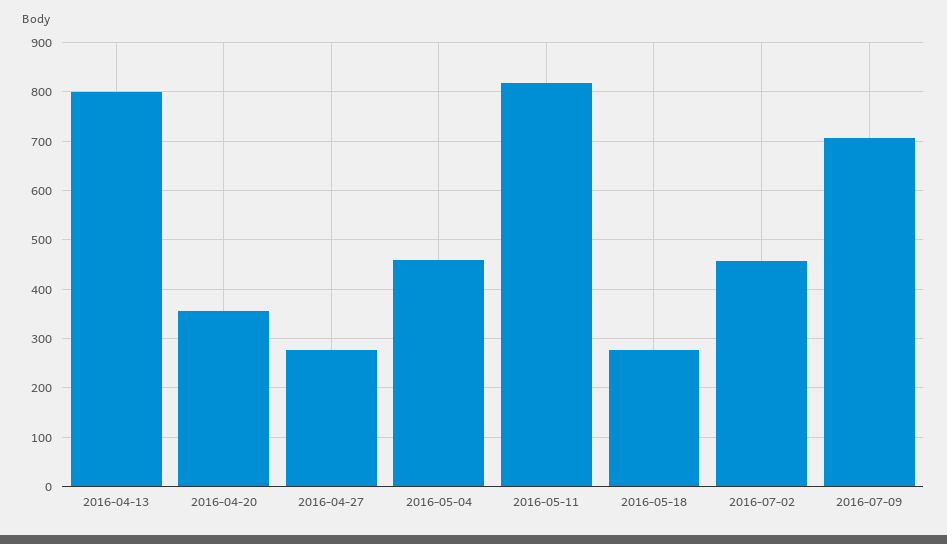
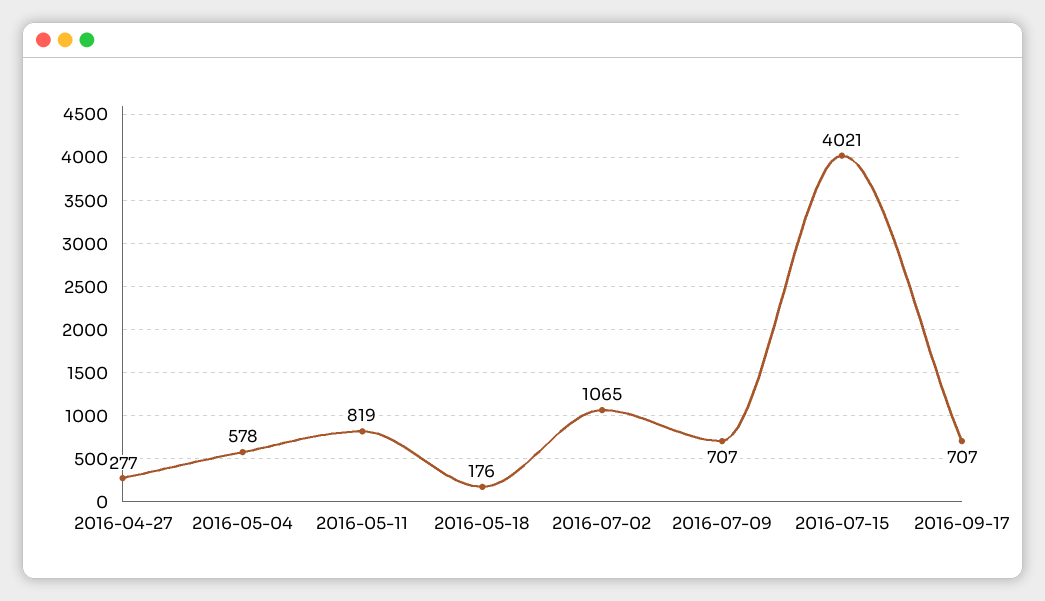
2016-04-13: 800 -> none
2016-04-20: 360 -> none
2016-05-04: 460 -> 578
2016-05-18: 280 -> 176
2016-07-02: 460 -> 1065
2016-07-15: none -> 4021
2016-09-17: none -> 707

